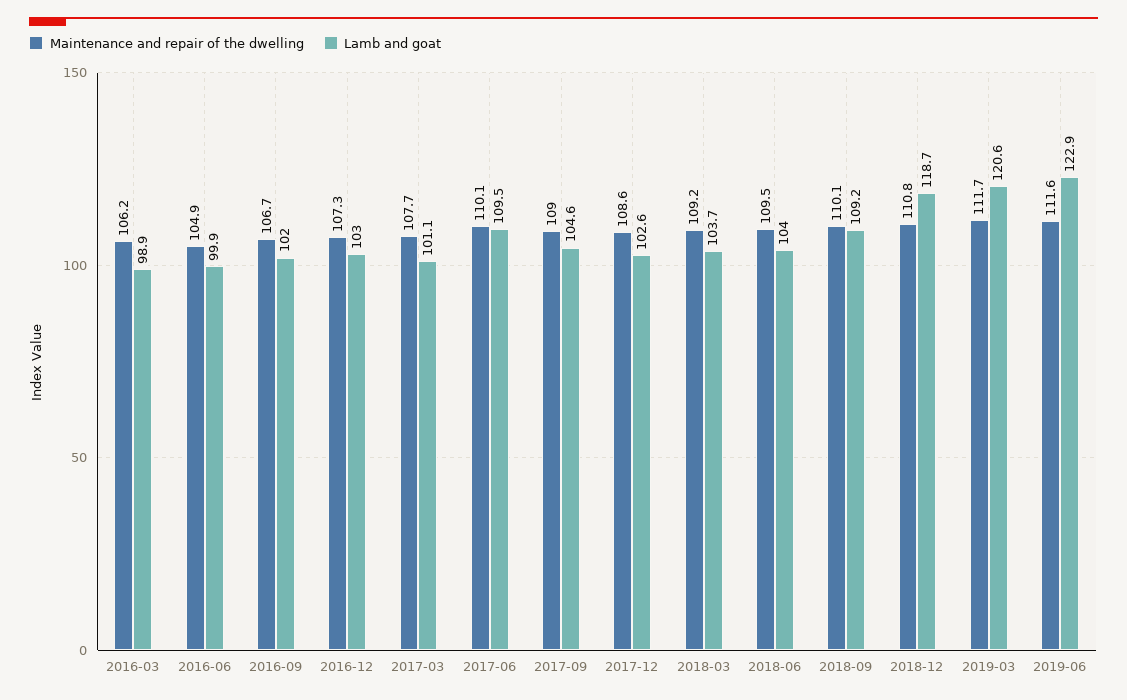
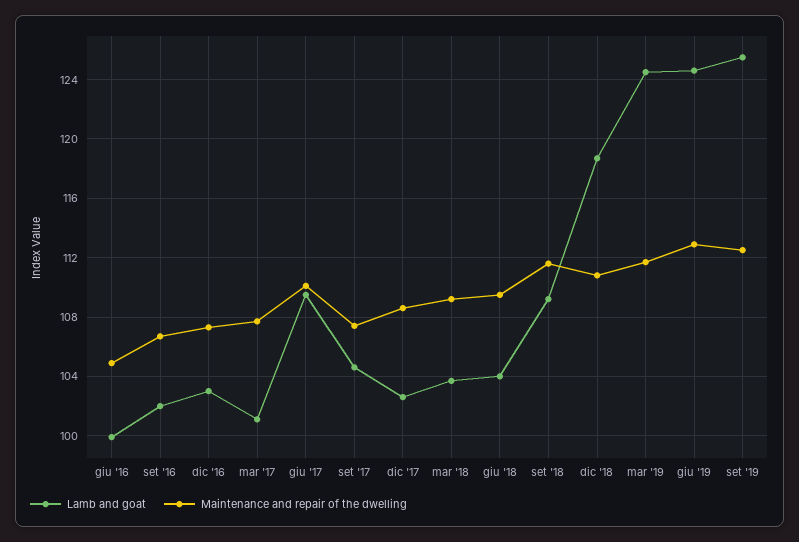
Maintenance and repair of the dwelling, 2016-03: 106.2 -> none
Lamb and goat, 2016-03: 98.9 -> none
Maintenance and repair of the dwelling, 2017-09: 109 -> 107.5
Maintenance and repair of the dwelling, 2018-09: 110.1 -> 111.5
Lamb and goat, 2019-03: 120.6 -> 124.5
Maintenance and repair of the dwelling, 2019-06: 111.6 -> 113
Lamb and goat, 2019-06: 122.9 -> 124.5
Lamb and goat, set '19: none -> 125.5
Maintenance and repair of the dwelling, set '19: none -> 112.5

